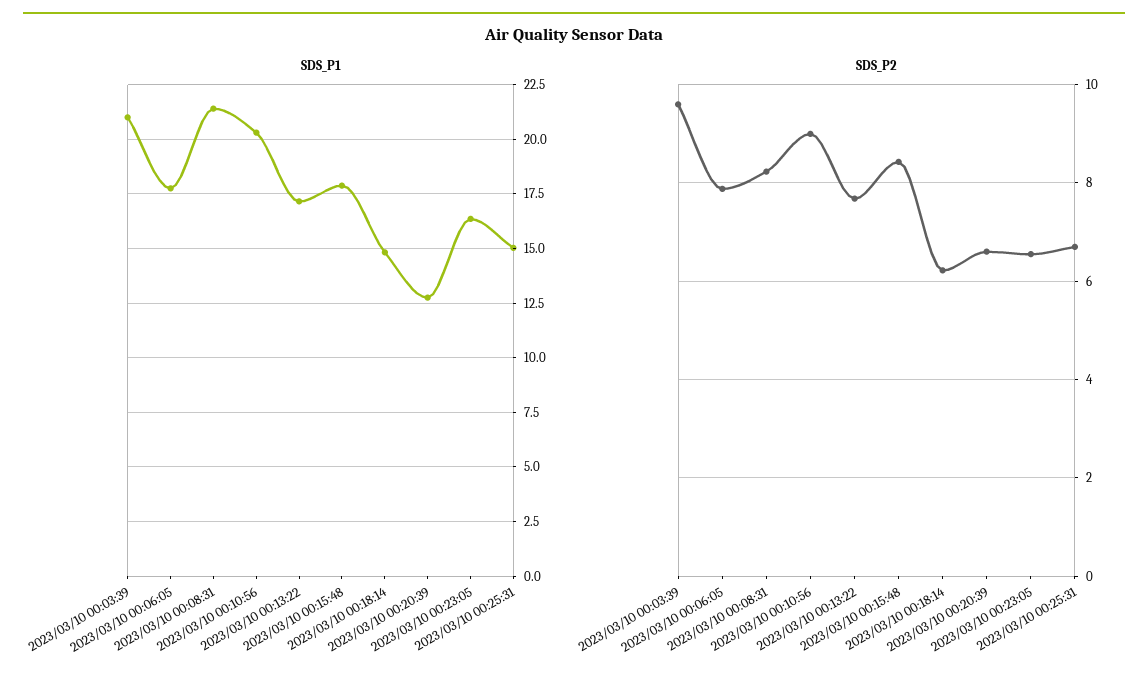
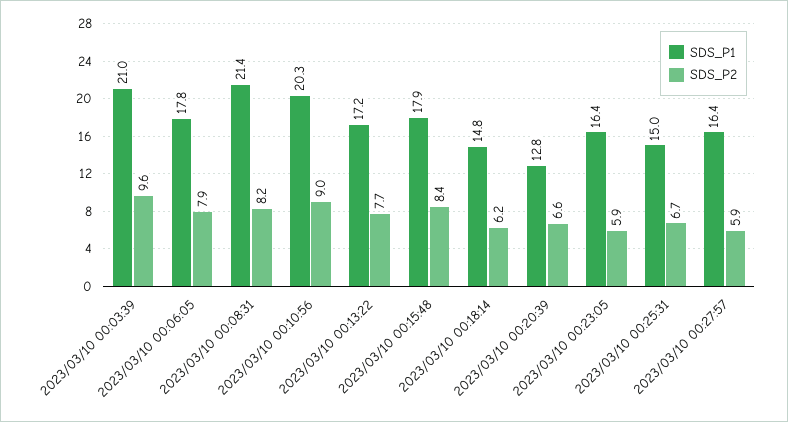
SDS_P2, 2023/03/10 00:23:05: 6.6 -> 5.9
SDS_P1, 2023/03/10 00:27:57: none -> 16.4
SDS_P2, 2023/03/10 00:27:57: none -> 5.9

